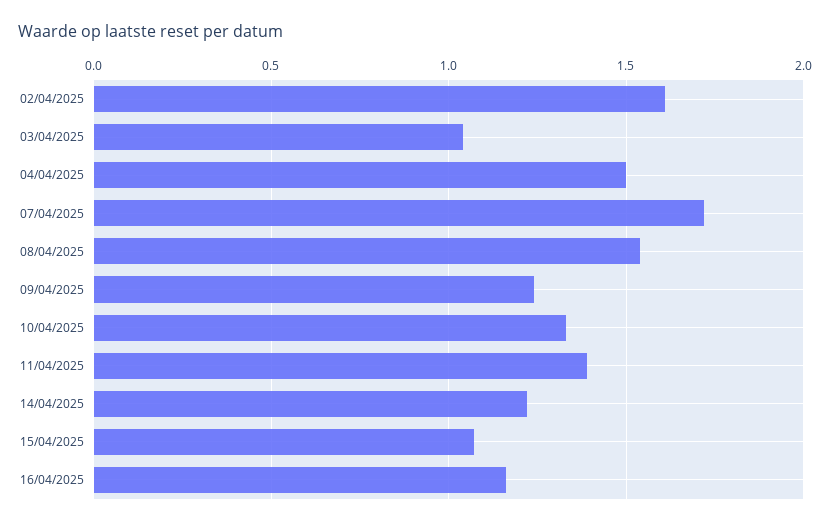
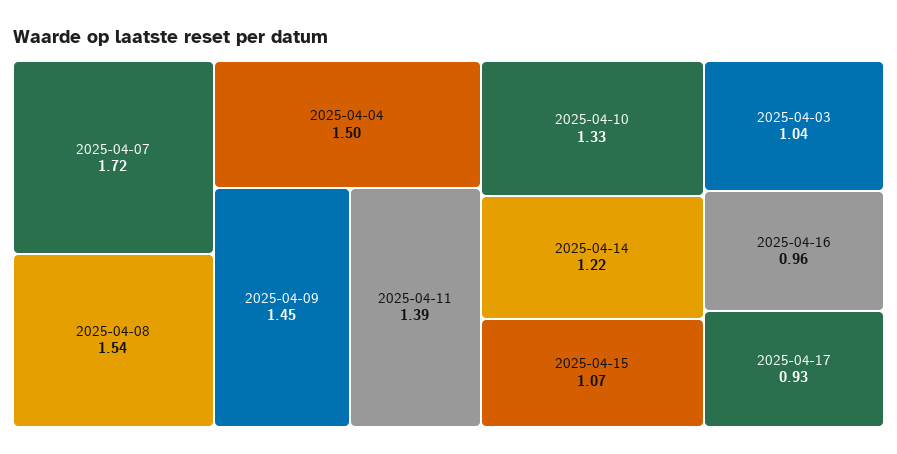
02/04/2025: 1.6 -> none
09/04/2025: 1.25 -> 1.45
16/04/2025: 1.15 -> 0.96
2025-04-17: none -> 0.93

